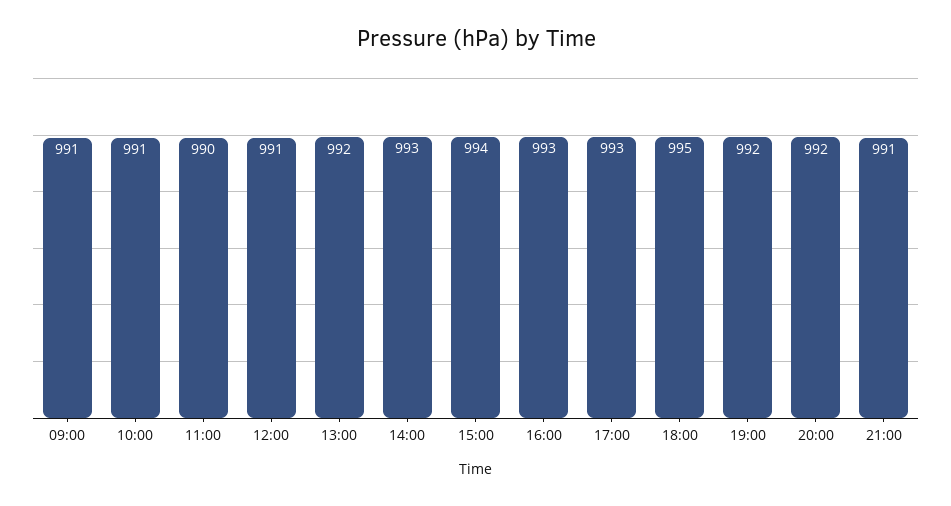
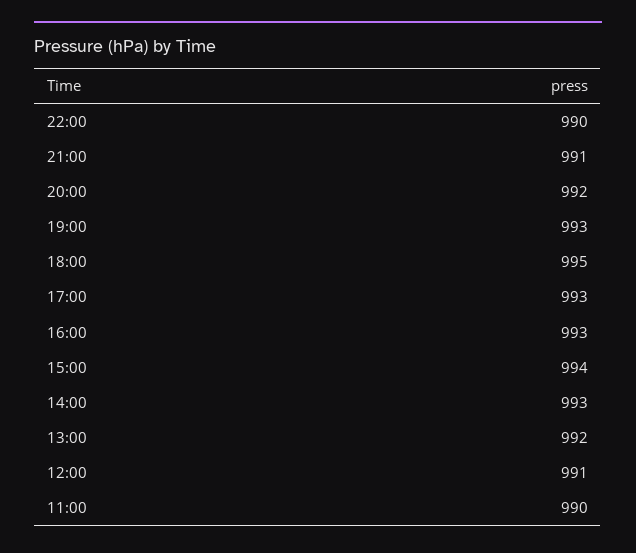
09:00: 991 -> none
10:00: 991 -> none
19:00: 992 -> 993
22:00: none -> 990

